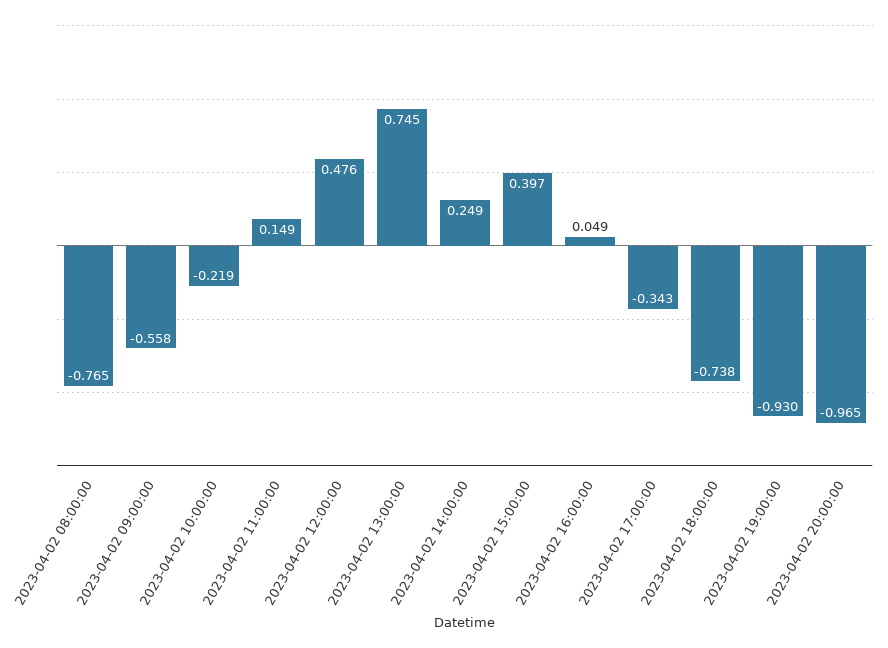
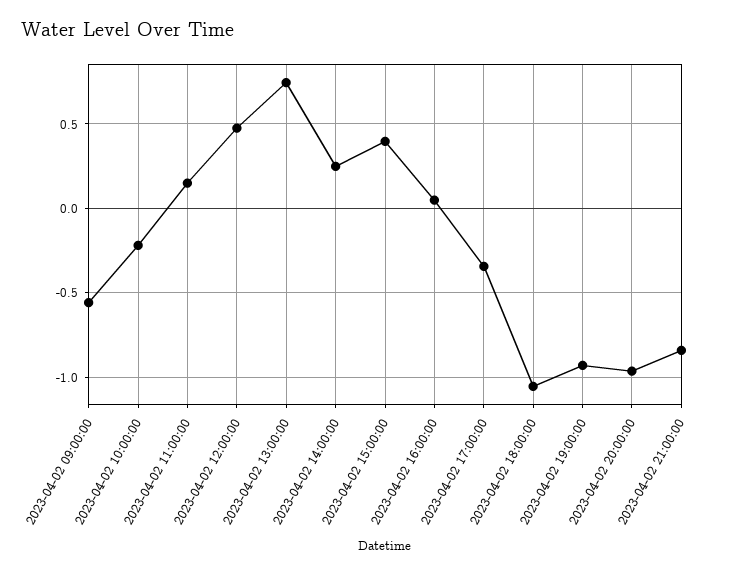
2023-04-02 08:00:00: -0.765 -> none
2023-04-02 18:00:00: -0.738 -> -1.05
2023-04-02 21:00:00: none -> -0.85

